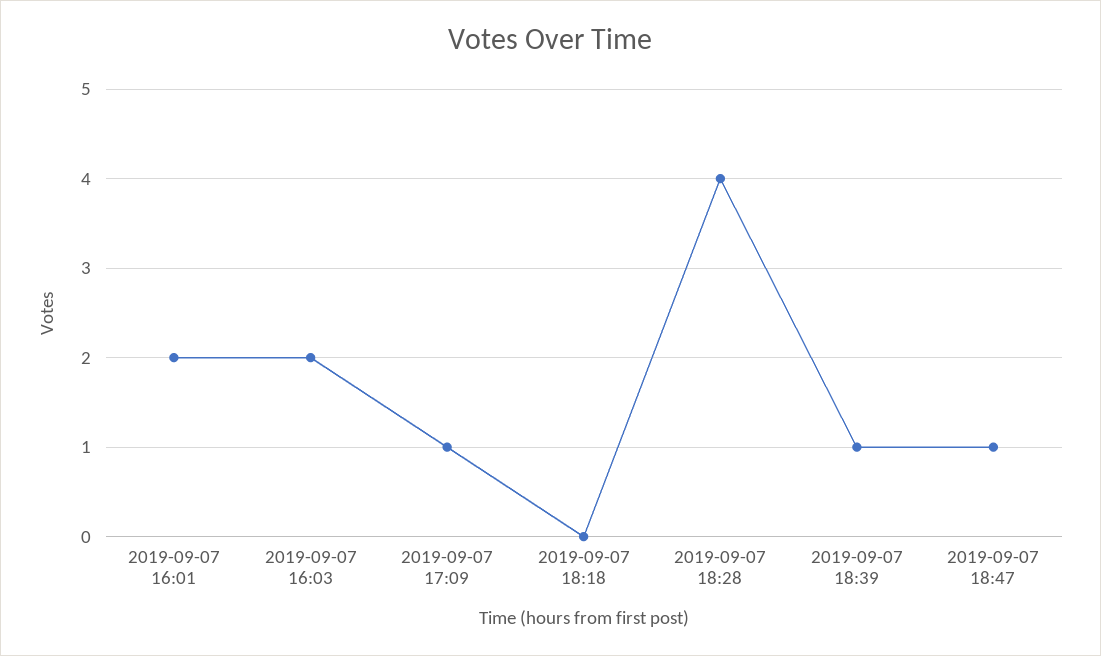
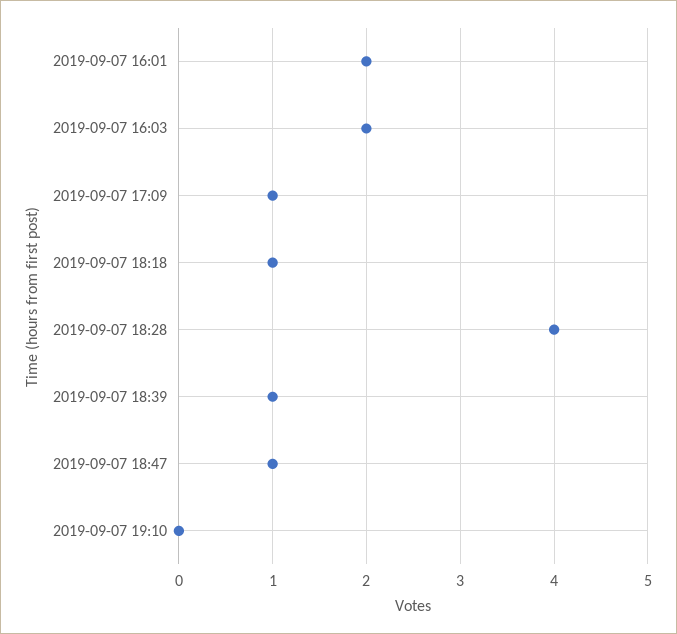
2019-09-07 18:18: 0 -> 1
2019-09-07 19:10: none -> 0

